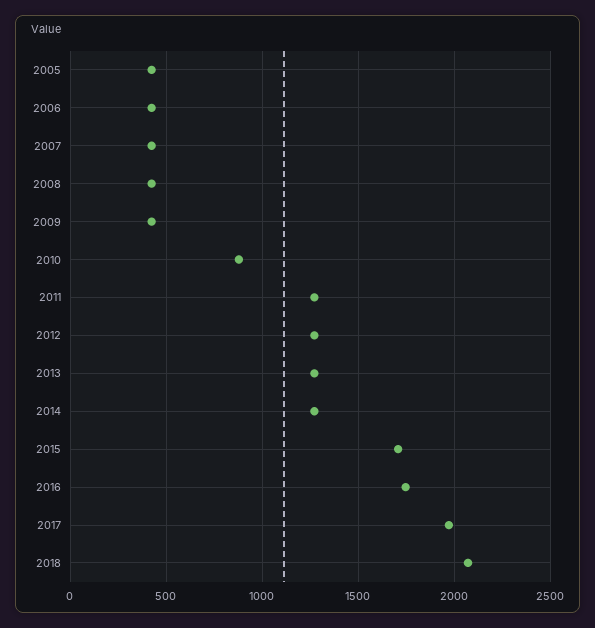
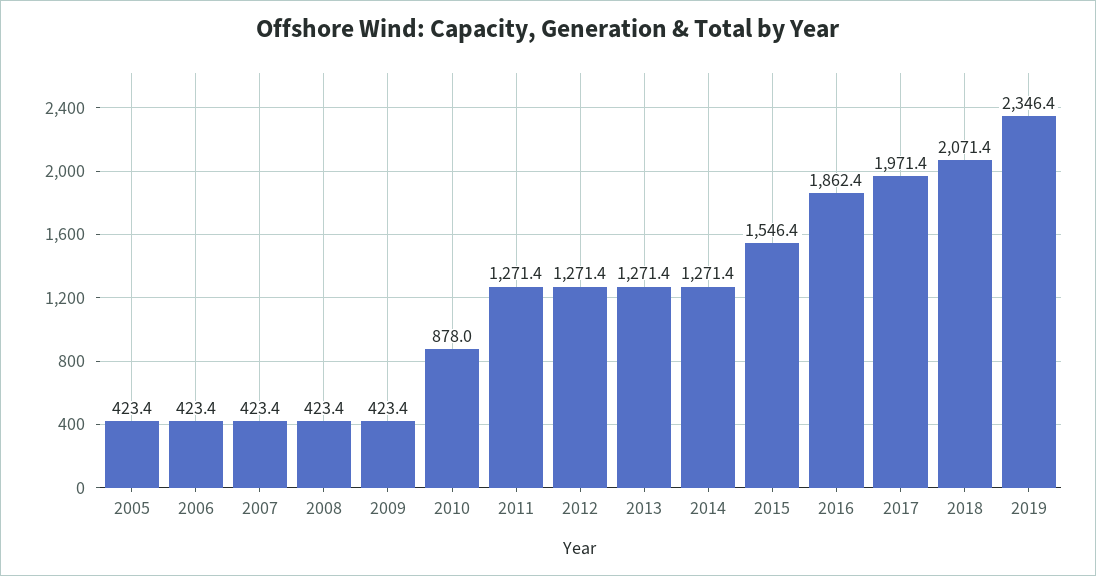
2015: 1700 -> 1546.4
2016: 1750 -> 1862.4
2019: none -> 2346.4

